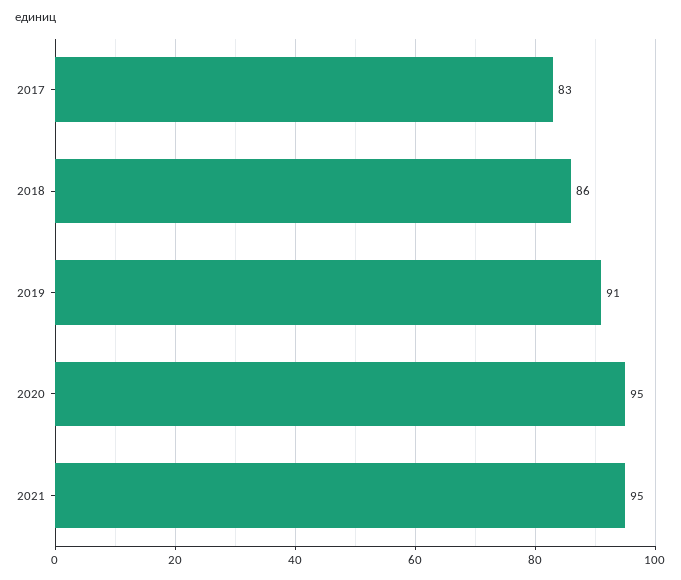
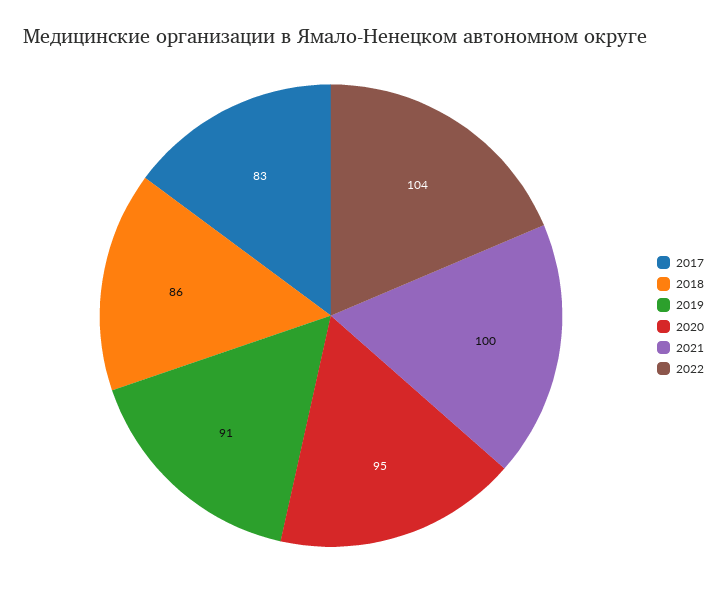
2021: 95 -> 100
2022: none -> 104

